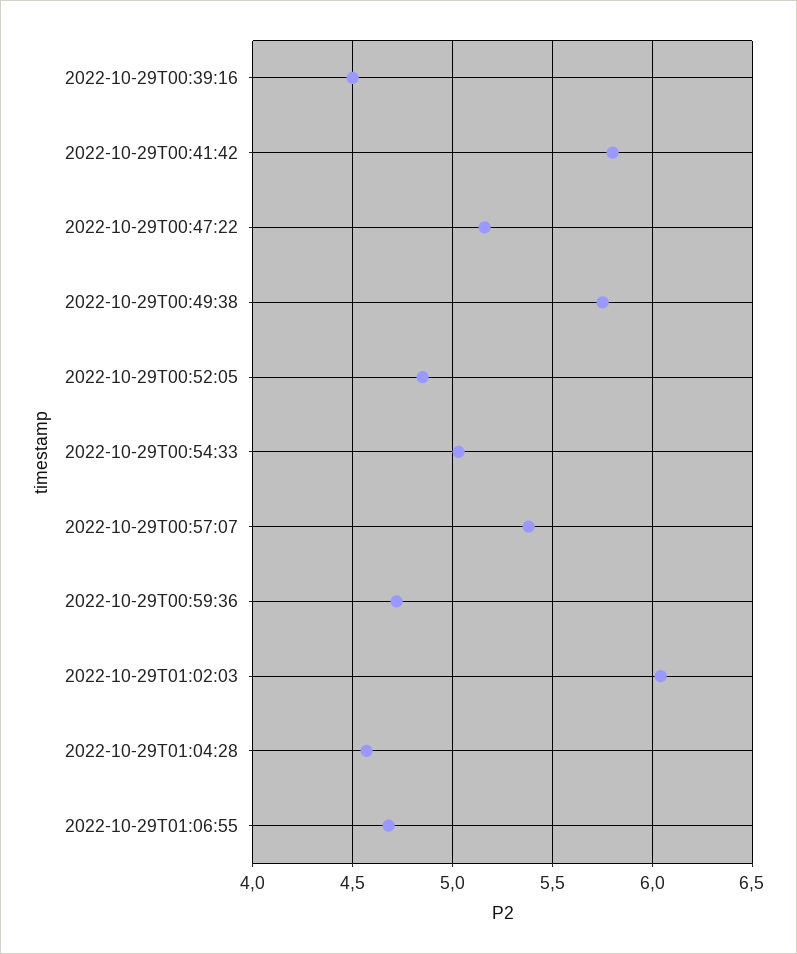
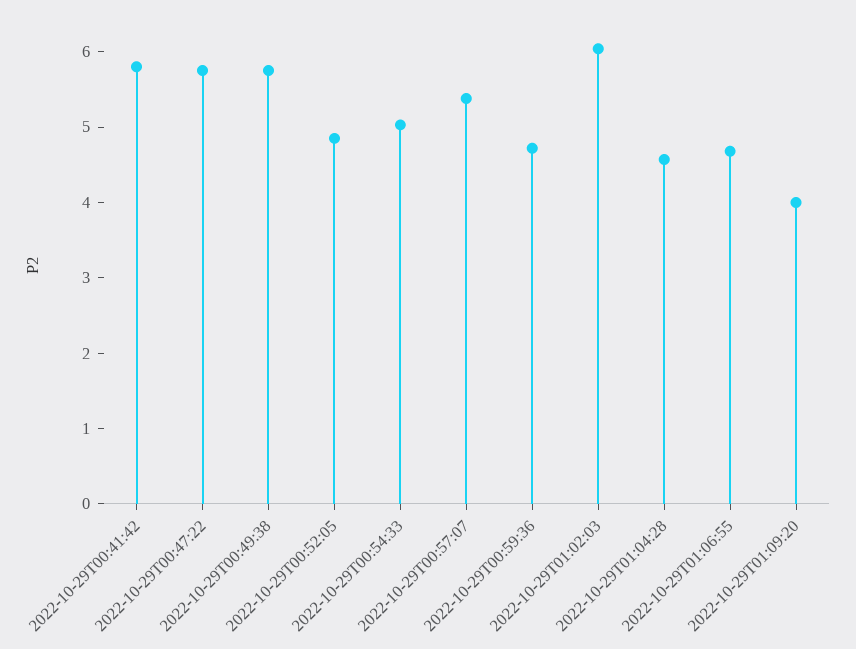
2022-10-29T00:39:16: 4.5 -> none
2022-10-29T00:47:22: 5.15 -> 5.8
2022-10-29T01:09:20: none -> 4

